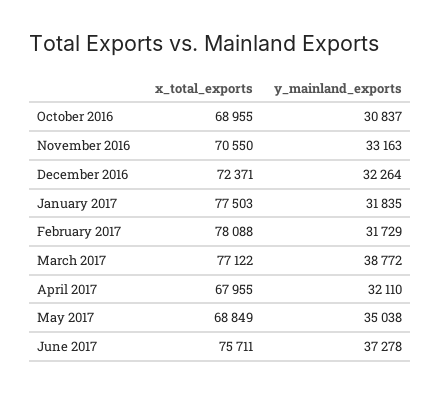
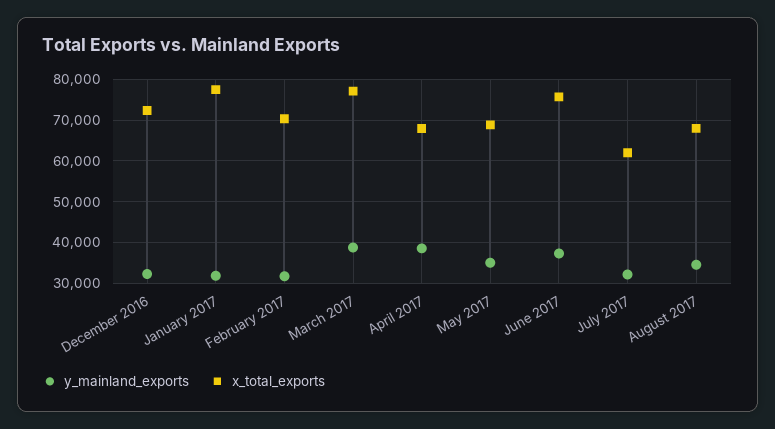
x_total_exports, October 2016: 68955 -> none
y_mainland_exports, October 2016: 30837 -> none
x_total_exports, November 2016: 70550 -> none
y_mainland_exports, November 2016: 33163 -> none
x_total_exports, February 2017: 78088 -> 70000
y_mainland_exports, April 2017: 32110 -> 38000
y_mainland_exports, July 2017: none -> 32000
x_total_exports, July 2017: none -> 62000
y_mainland_exports, August 2017: none -> 34000
x_total_exports, August 2017: none -> 68000

